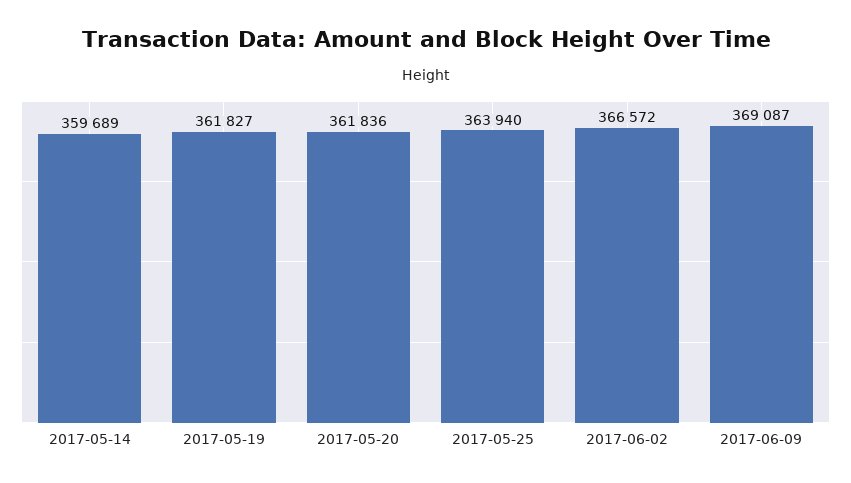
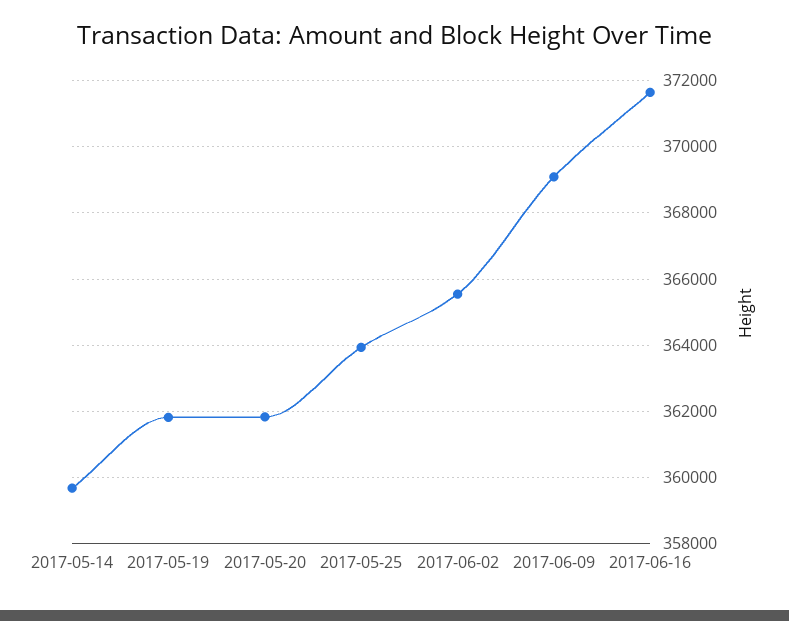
2017-06-02: 366572 -> 365600
2017-06-16: none -> 371600

